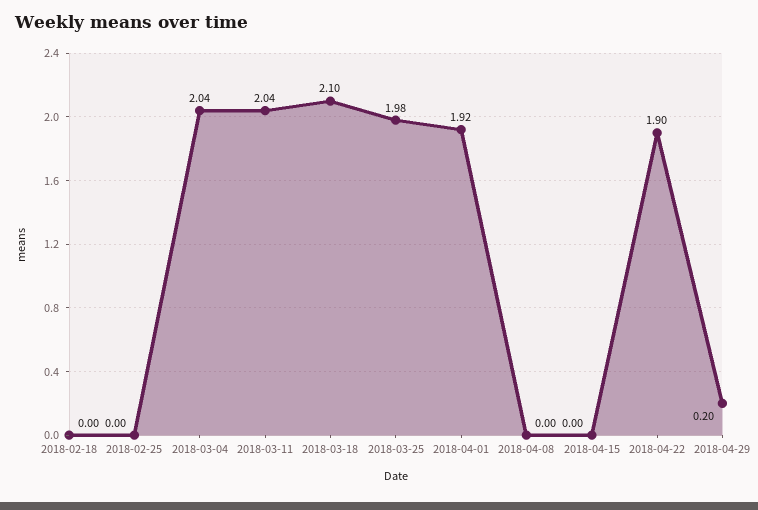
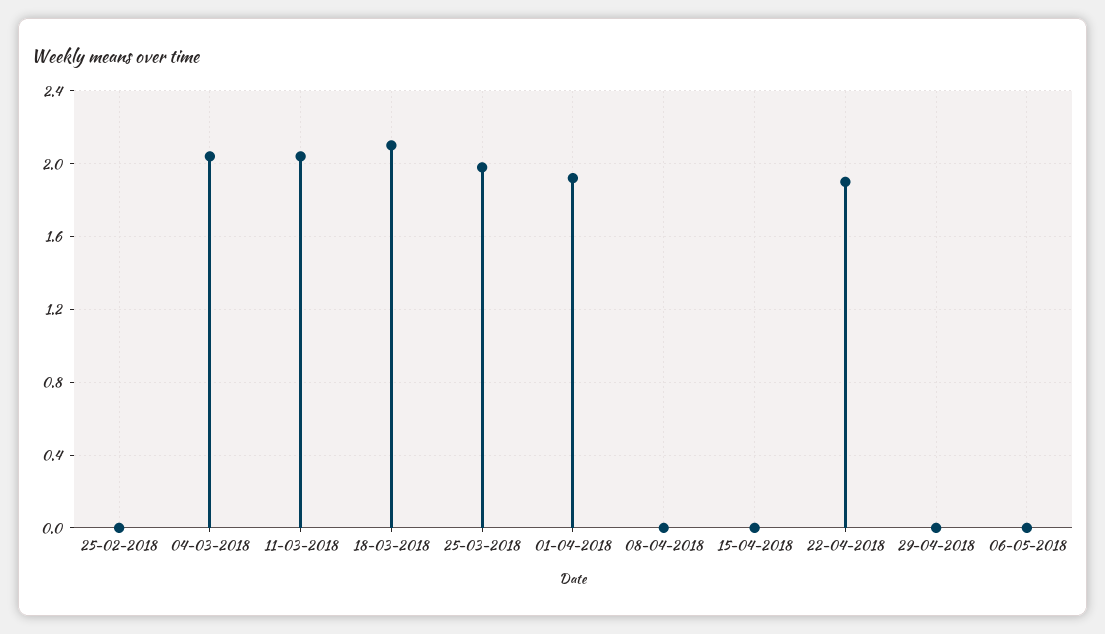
2018-02-18: 0 -> none
2018-04-29: 0.2 -> 0
06-05-2018: none -> 0

